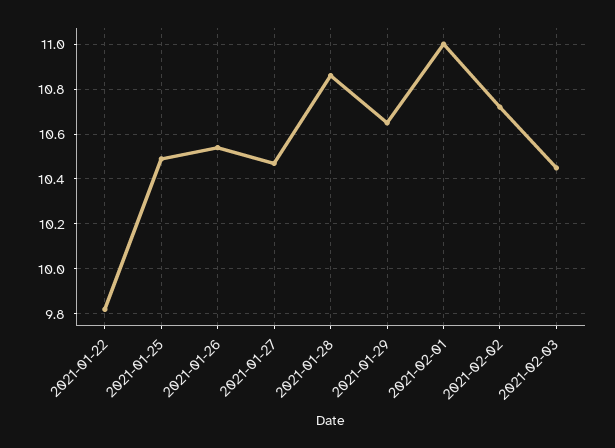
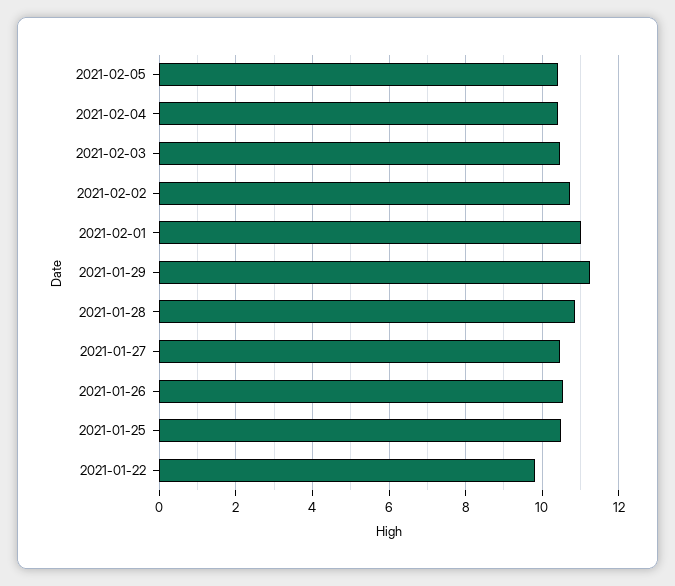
2021-01-29: 10.65 -> 11.2
2021-02-05: none -> 10.4
2021-02-04: none -> 10.4

